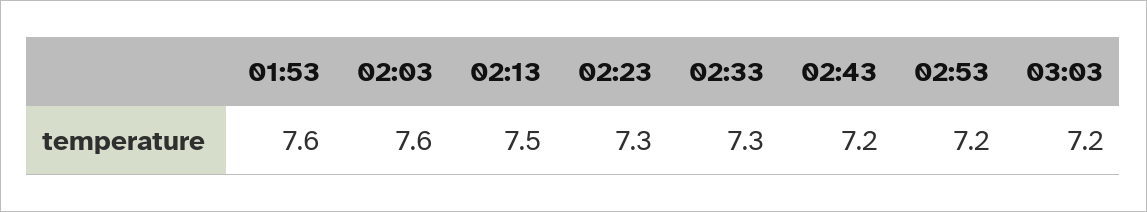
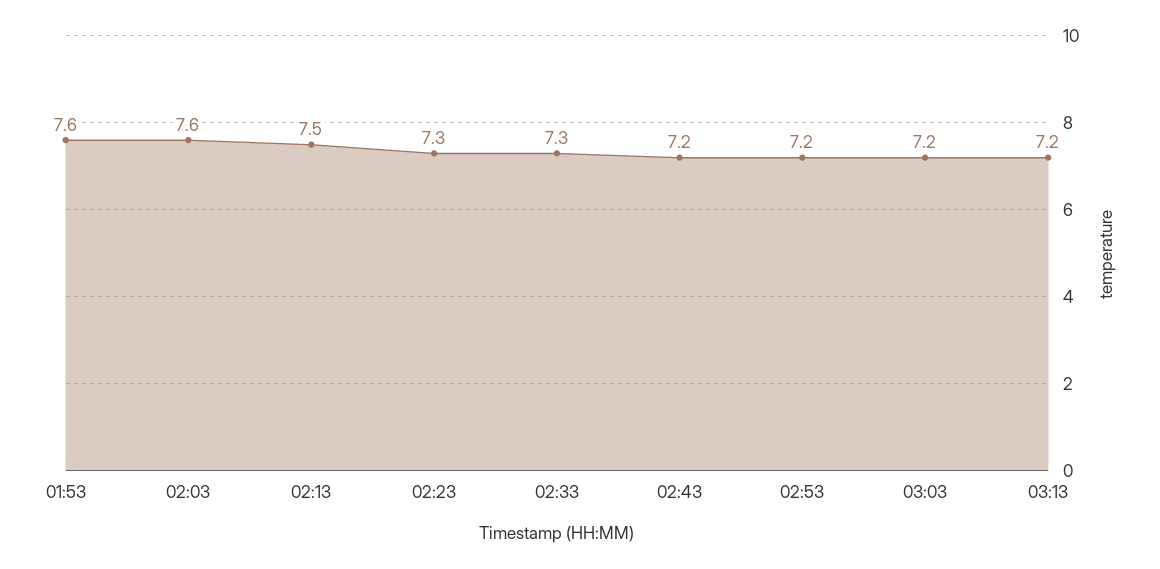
03:13: none -> 7.2

